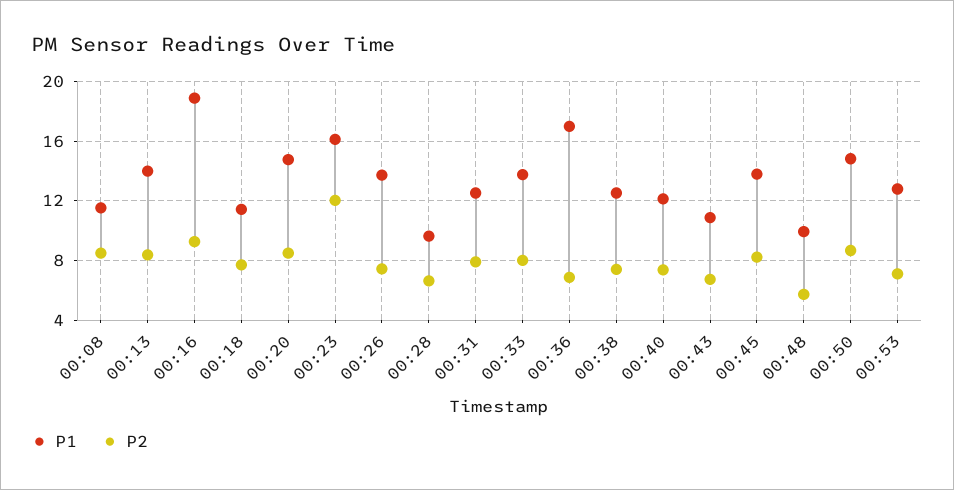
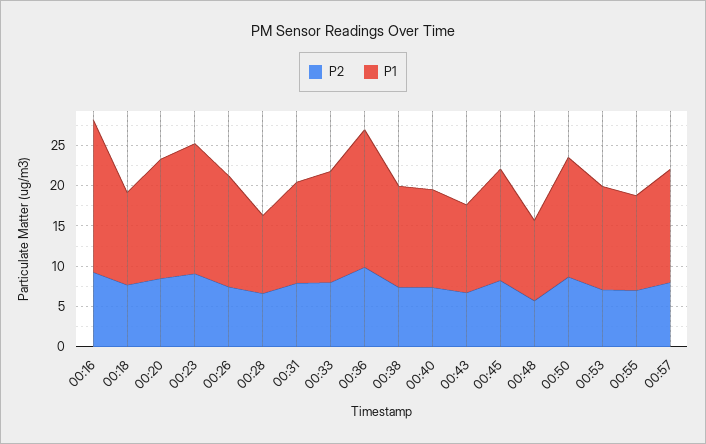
P1, 00:08: 11.5 -> none
P2, 00:08: 8.5 -> none
P1, 00:13: 14 -> none
P2, 00:13: 8.5 -> none
P2, 00:23: 12 -> 9
P2, 00:36: 7 -> 10
P2, 00:55: none -> 7
P1, 00:55: none -> 12
P2, 00:57: none -> 8
P1, 00:57: none -> 14

